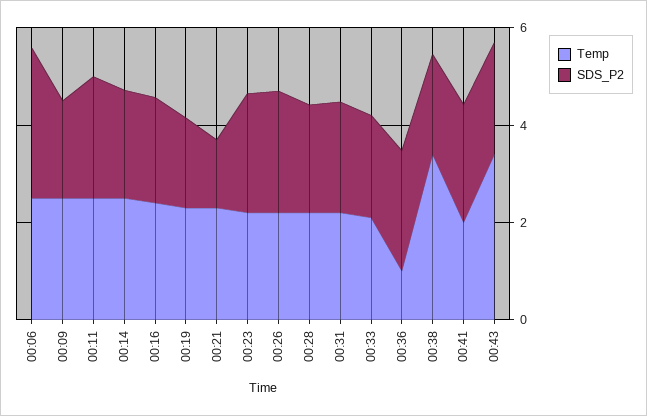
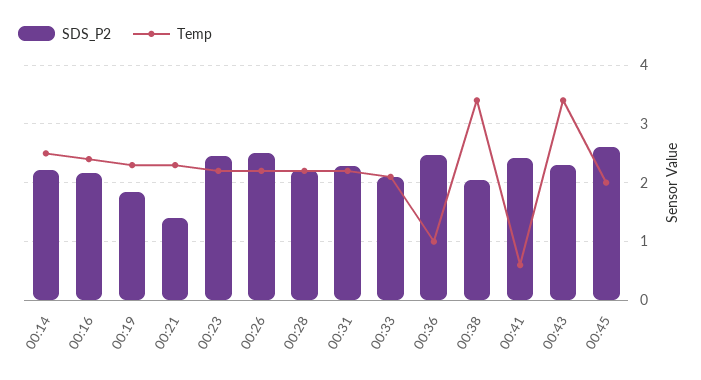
Temp, 00:06: 2.5 -> none
SDS_P2, 00:06: 3 -> none
Temp, 00:09: 2.5 -> none
SDS_P2, 00:09: 2 -> none
Temp, 00:11: 2.5 -> none
SDS_P2, 00:11: 2.5 -> none
Temp, 00:41: 2 -> 0.6
SDS_P2, 00:45: none -> 2.6
Temp, 00:45: none -> 2

